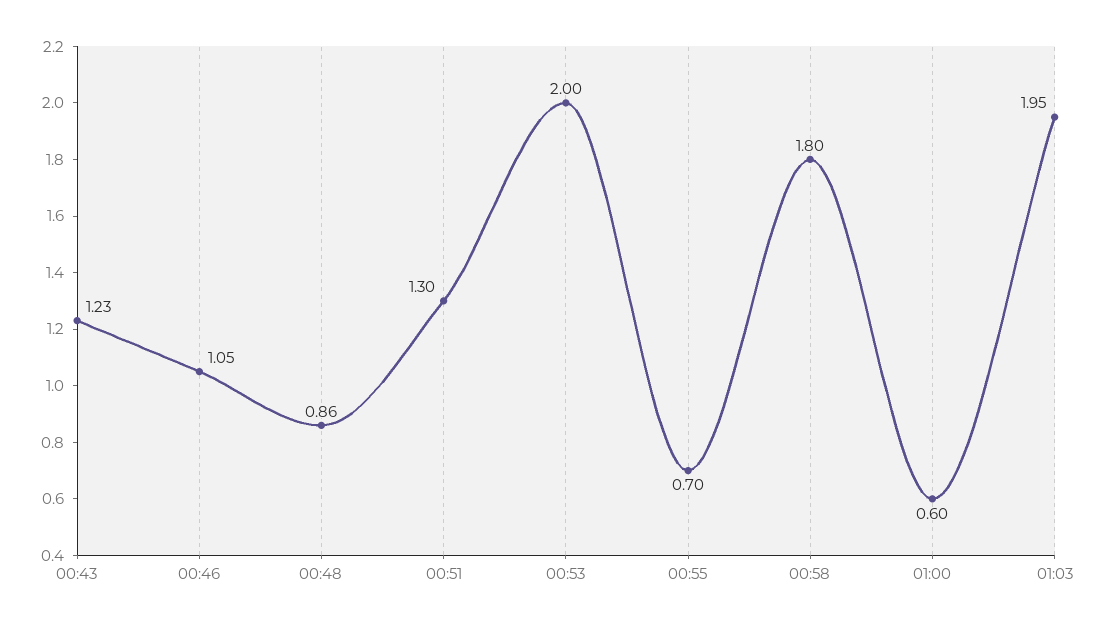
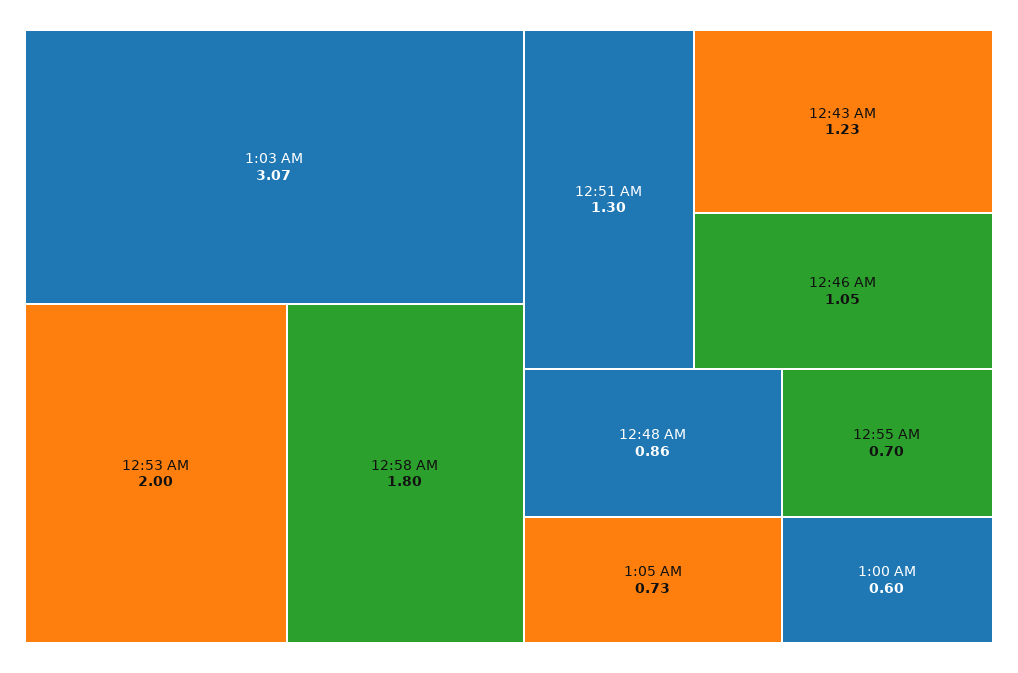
01:03: 1.95 -> 3.07
1:05 AM: none -> 0.73

